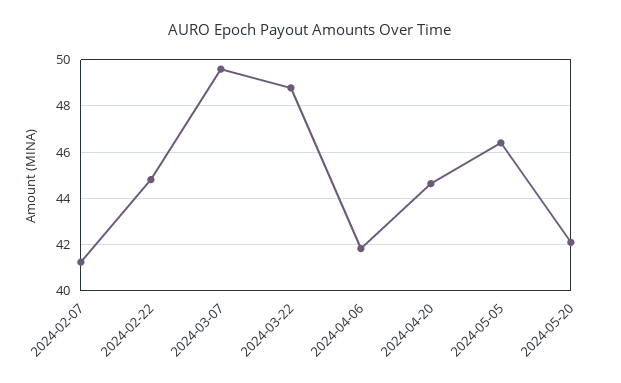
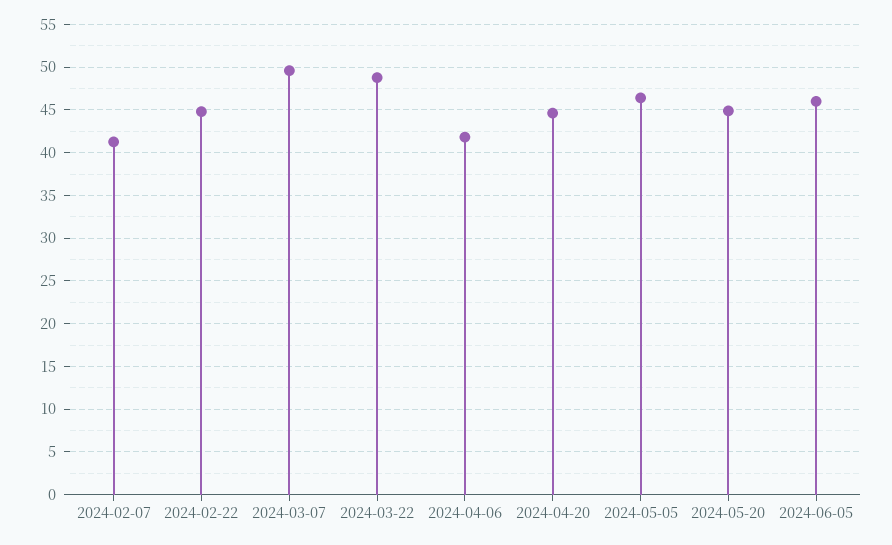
2024-05-20: 42 -> 45
2024-06-05: none -> 46

